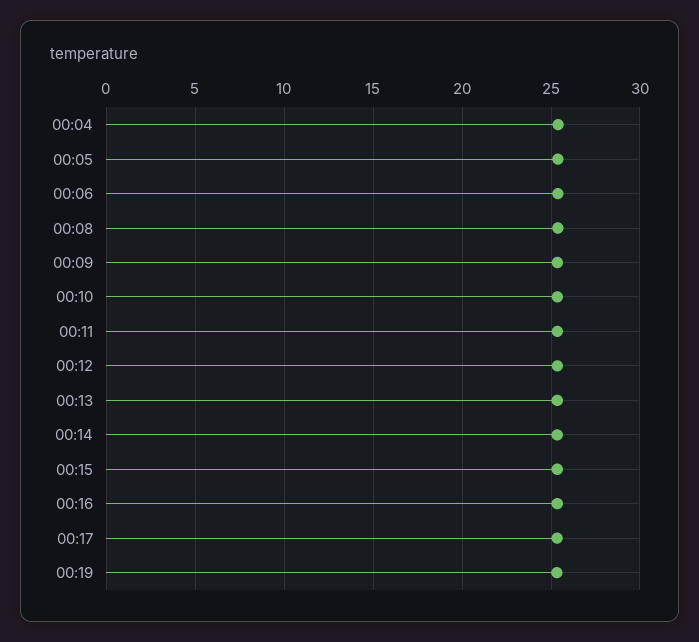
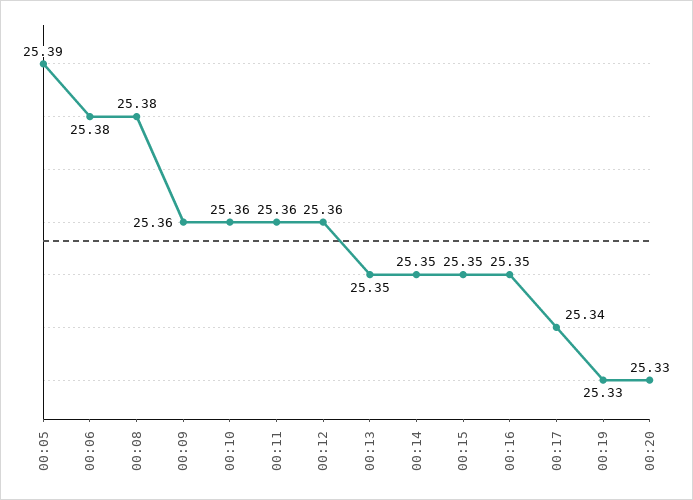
00:04: 25.5 -> none
00:20: none -> 25.33

